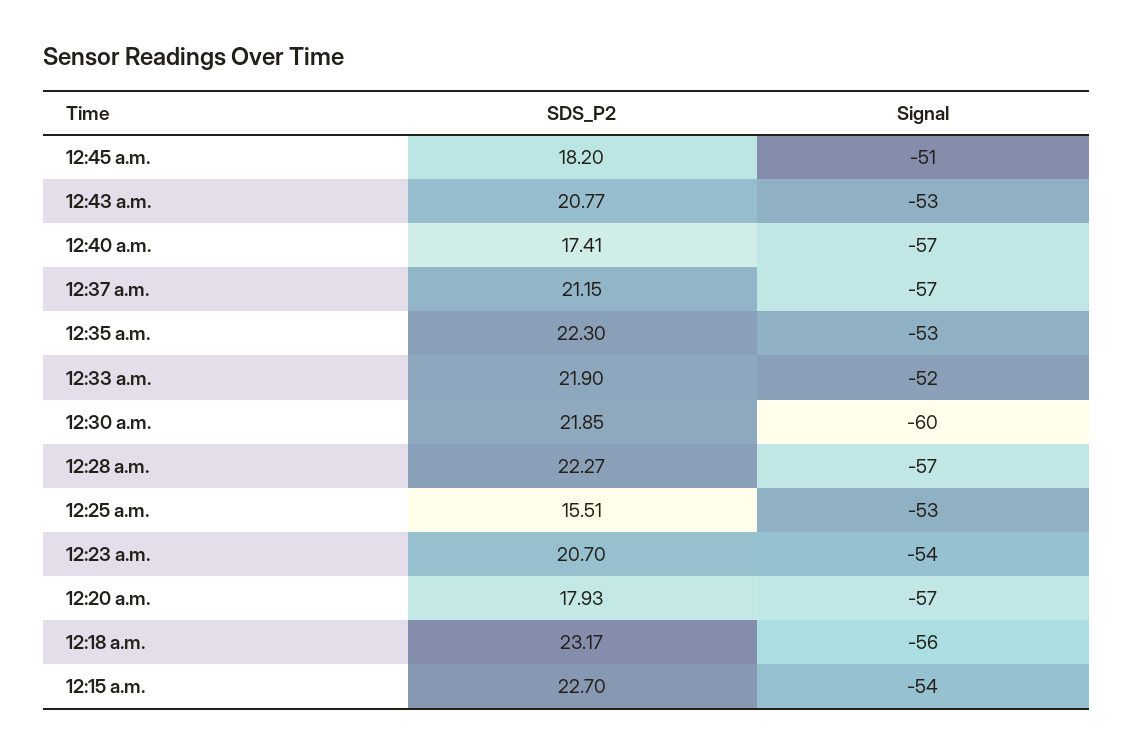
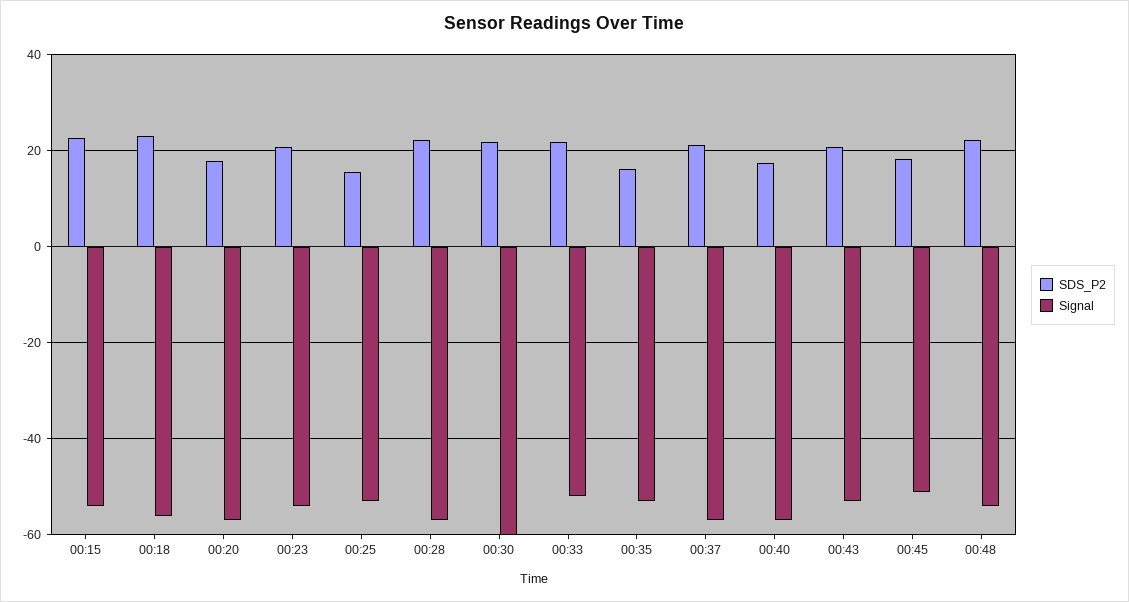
SDS_P2, 12:35 a.m.: 22.3 -> 16
SDS_P2, 00:48: none -> 22
Signal, 00:48: none -> -54

